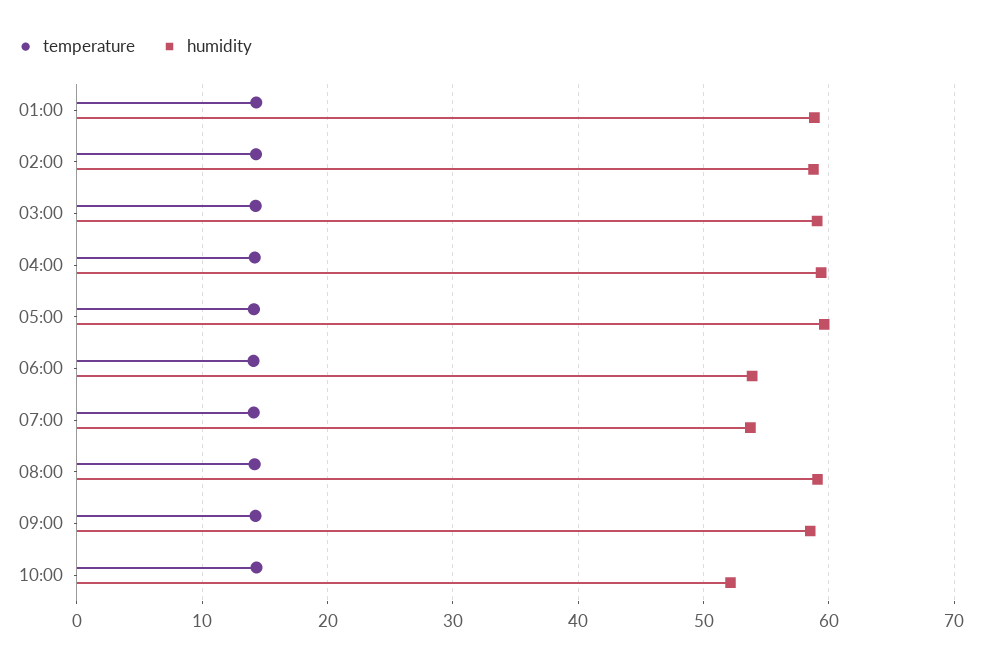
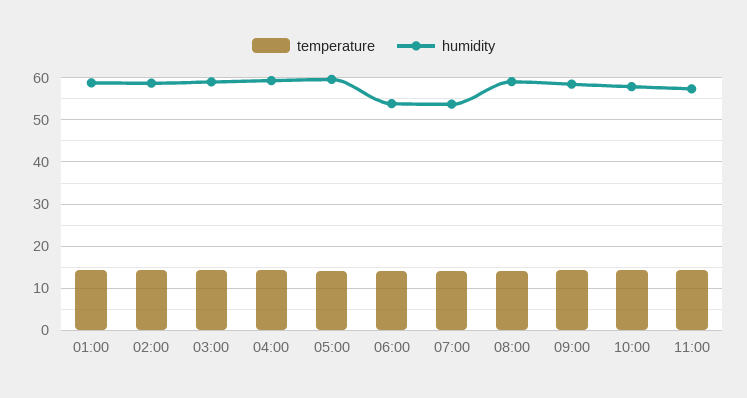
humidity, 10:00: 52 -> 58
temperature, 11:00: none -> 14
humidity, 11:00: none -> 58

